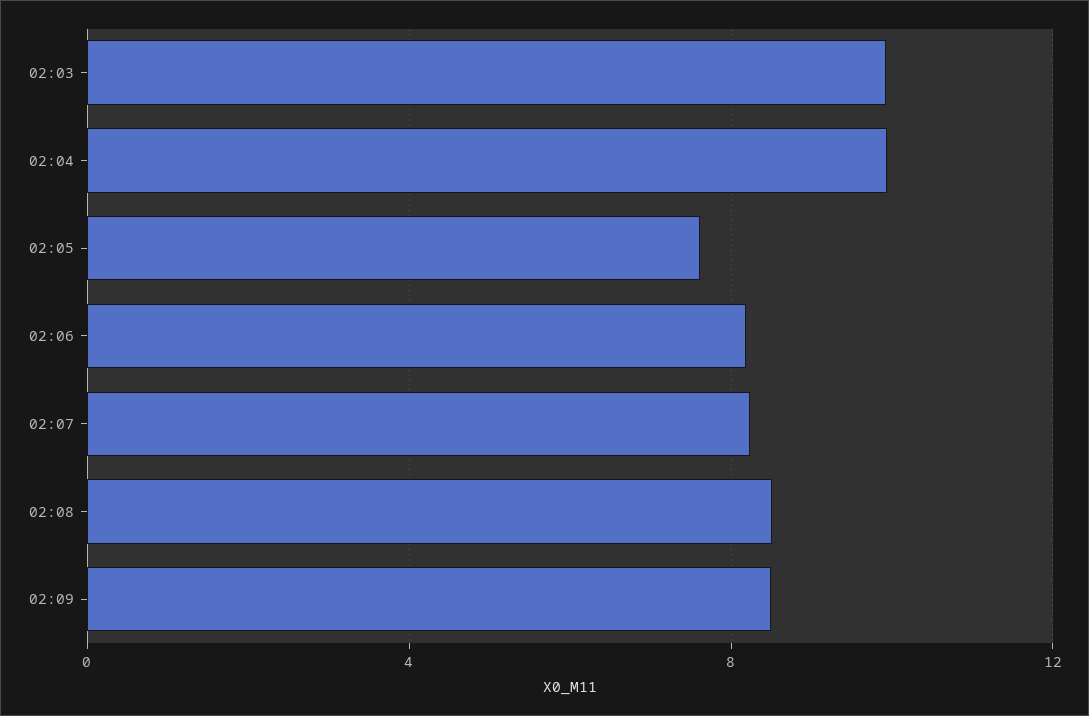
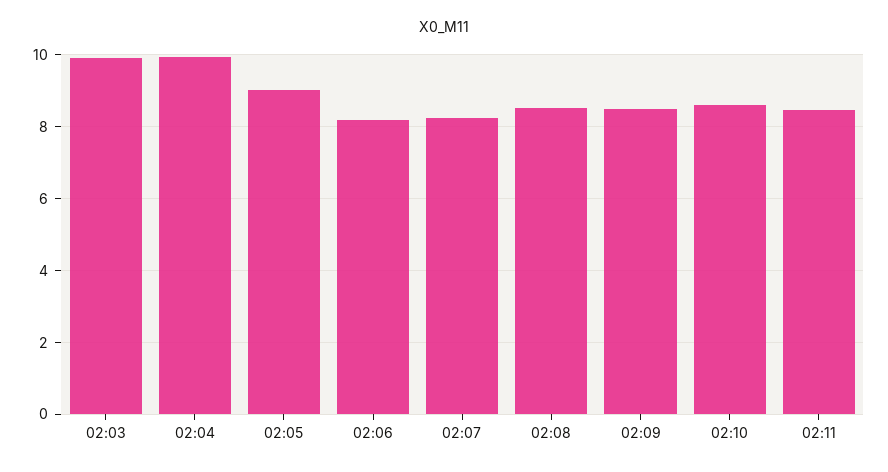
02:05: 7.5 -> 9
02:10: none -> 8.6
02:11: none -> 8.4

